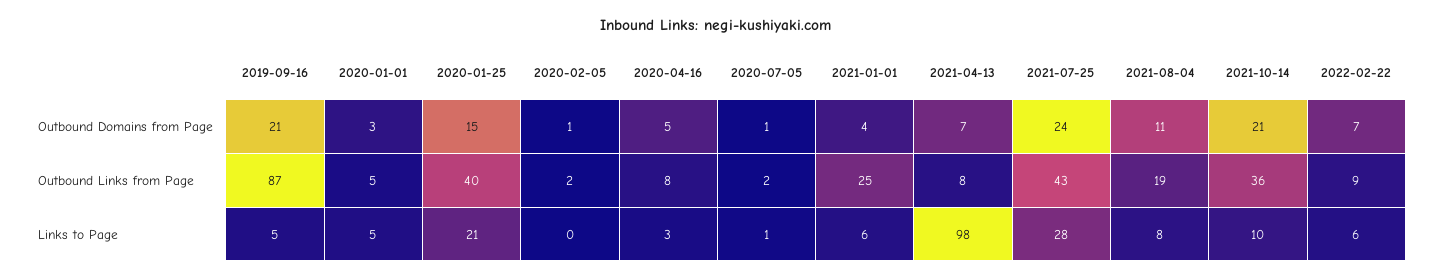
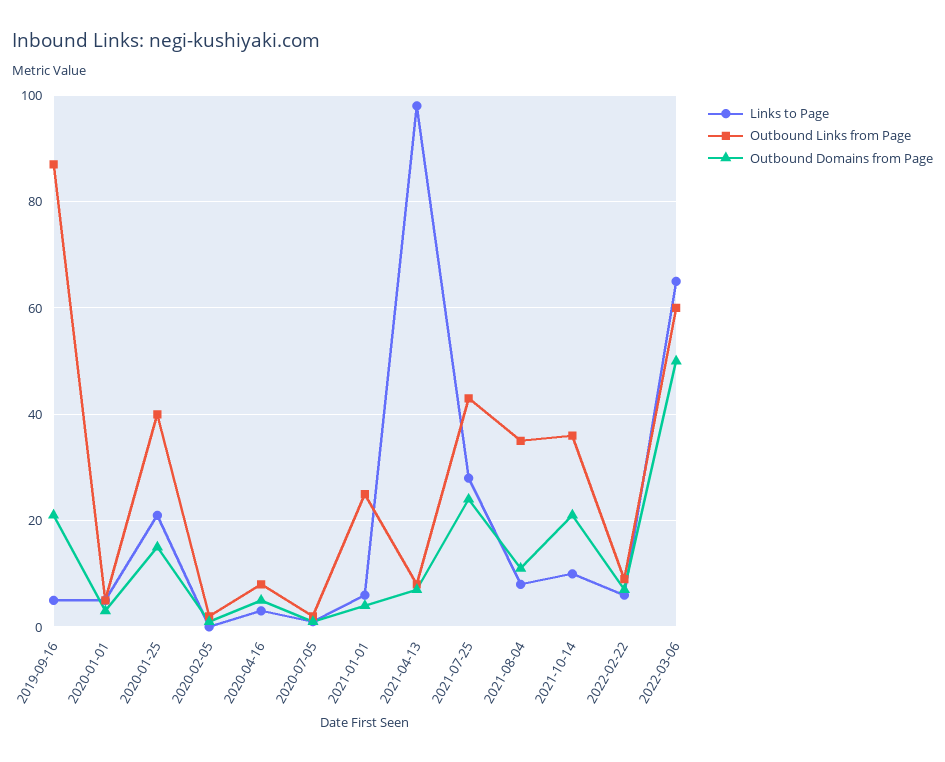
Outbound Links from Page, 2021-08-04: 19 -> 35
Links to Page, 2022-03-06: none -> 65
Outbound Links from Page, 2022-03-06: none -> 60
Outbound Domains from Page, 2022-03-06: none -> 50

